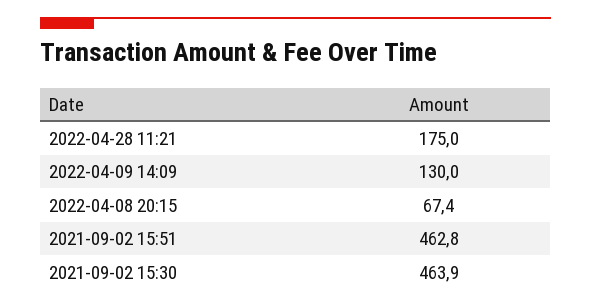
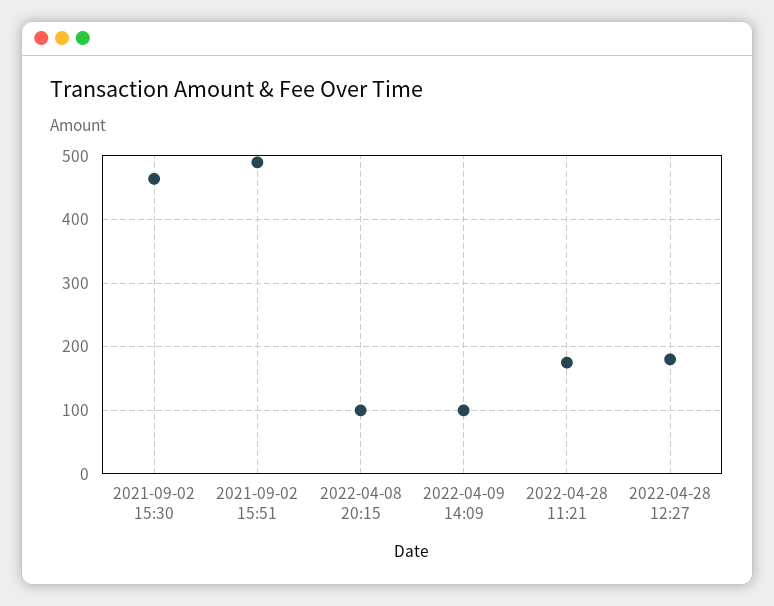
2022-04-09 14:09: 130 -> 100
2022-04-08 20:15: 67.4 -> 100
2021-09-02 15:51: 462.8 -> 490
2022-04-28 12:27: none -> 180

